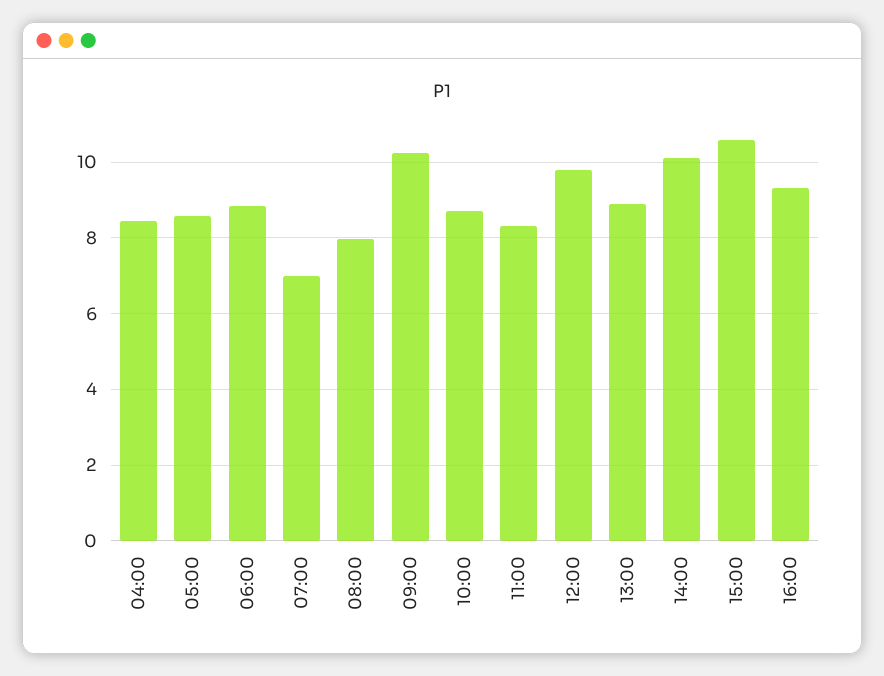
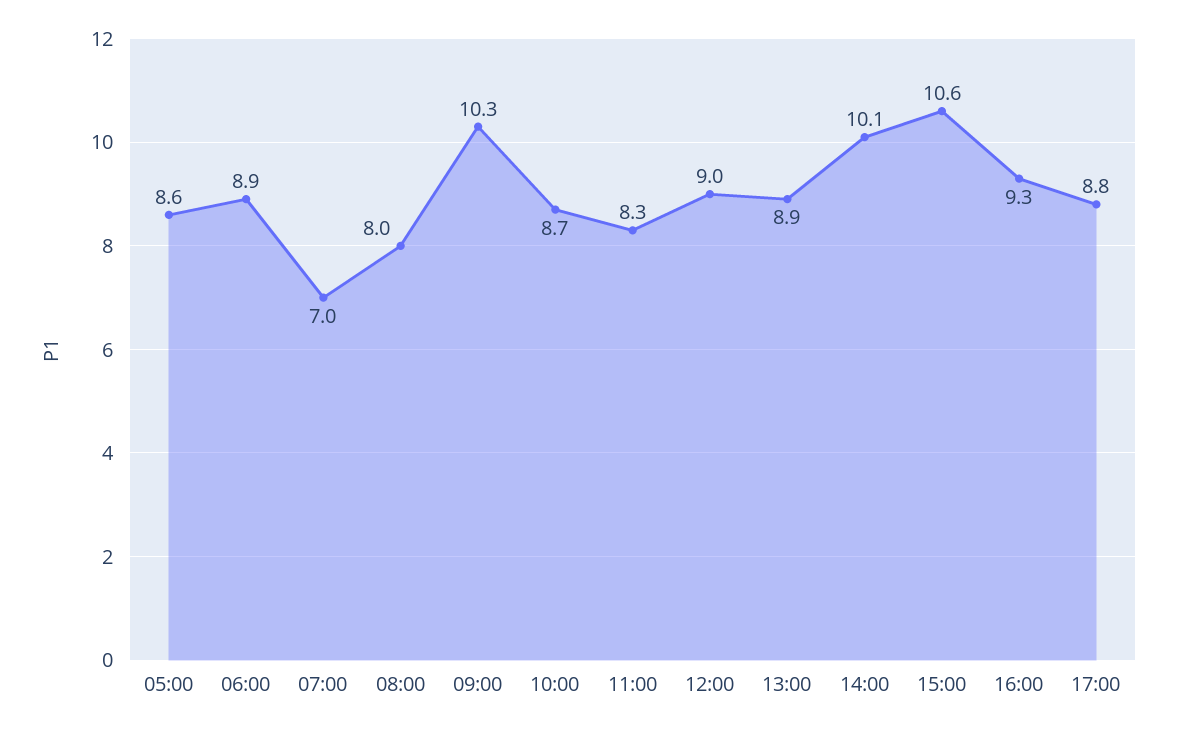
04:00: 8.4 -> none
12:00: 9.8 -> 9
17:00: none -> 8.8

